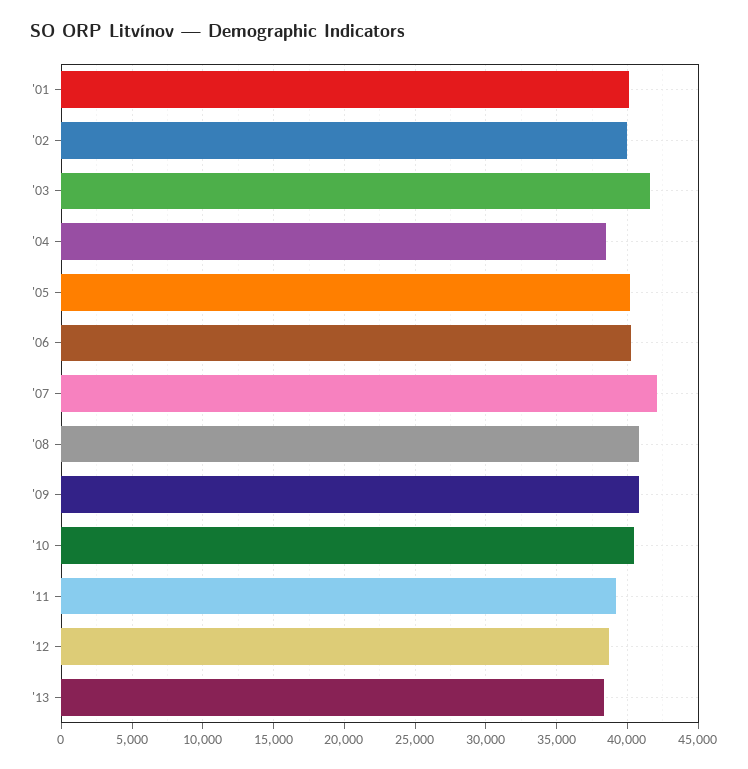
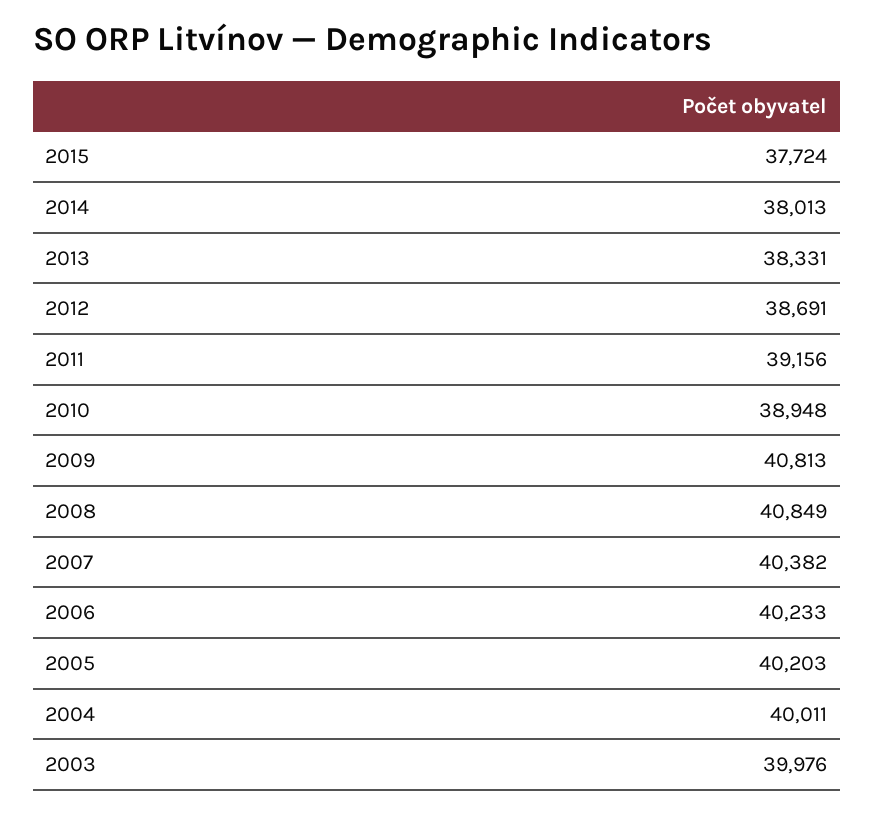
'01: 40000 -> none
'02: 40000 -> none
'03: 41500 -> 39976
'04: 38500 -> 40011
'07: 42000 -> 40382
'10: 40500 -> 38948
2015: none -> 37724
2014: none -> 38013

